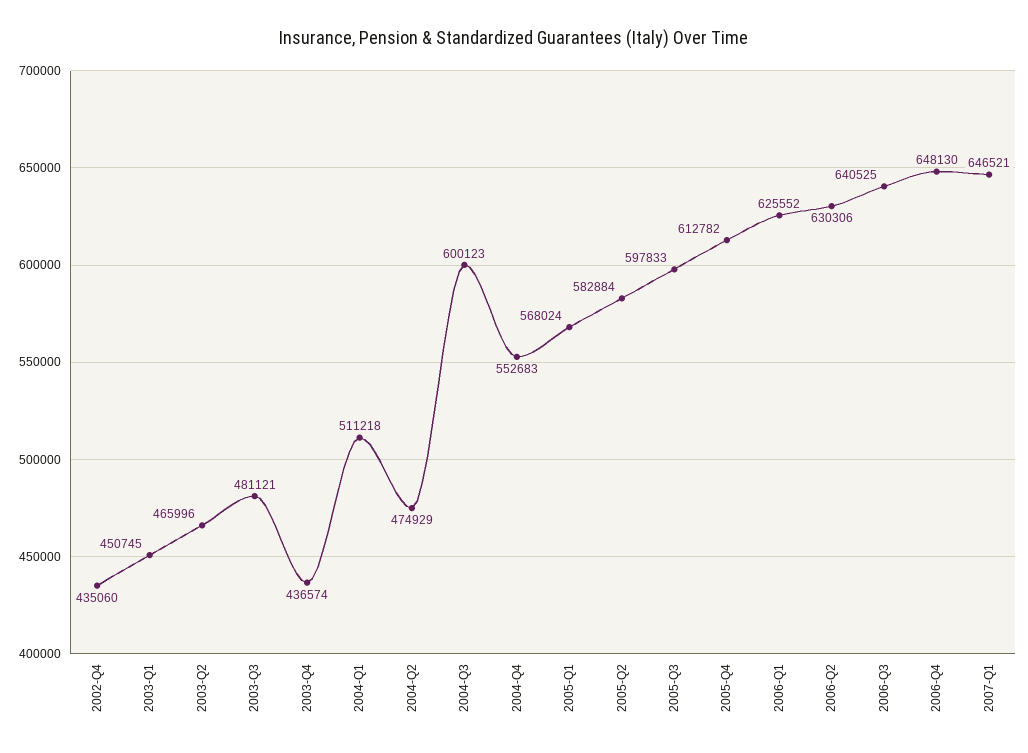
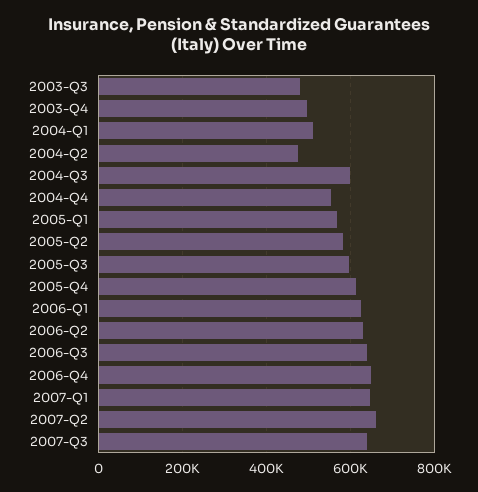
2002-Q4: 435060 -> none
2003-Q1: 450745 -> none
2003-Q2: 465996 -> none
2003-Q4: 436574 -> 500000
2007-Q2: none -> 660000
2007-Q3: none -> 640000

